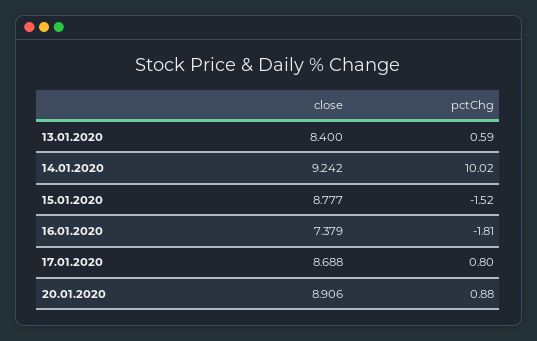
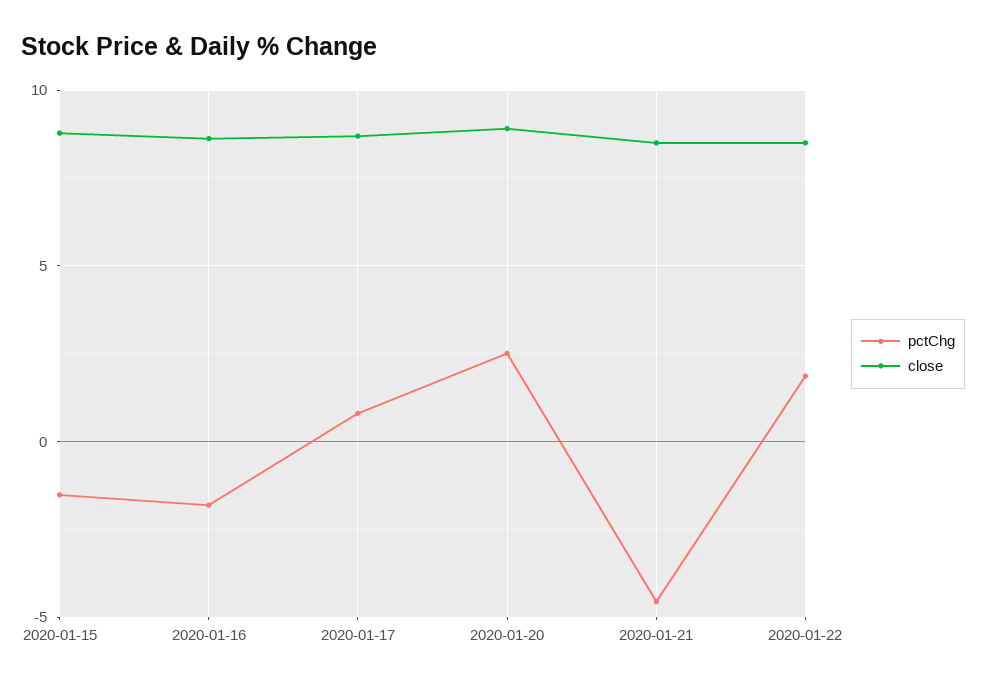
close, 13.01.2020: 8.4 -> none
pctChg, 13.01.2020: 0.59 -> none
close, 14.01.2020: 9.242 -> none
pctChg, 14.01.2020: 10.02 -> none
close, 16.01.2020: 7.379 -> 8.5
pctChg, 20.01.2020: 0.88 -> 2.5
pctChg, 2020-01-21: none -> -4.5
close, 2020-01-21: none -> 8.5
pctChg, 2020-01-22: none -> 2
close, 2020-01-22: none -> 8.5

